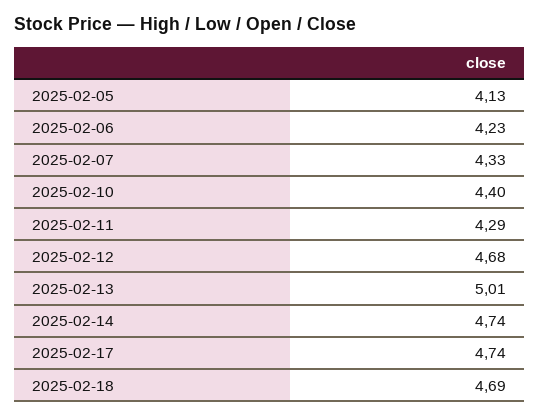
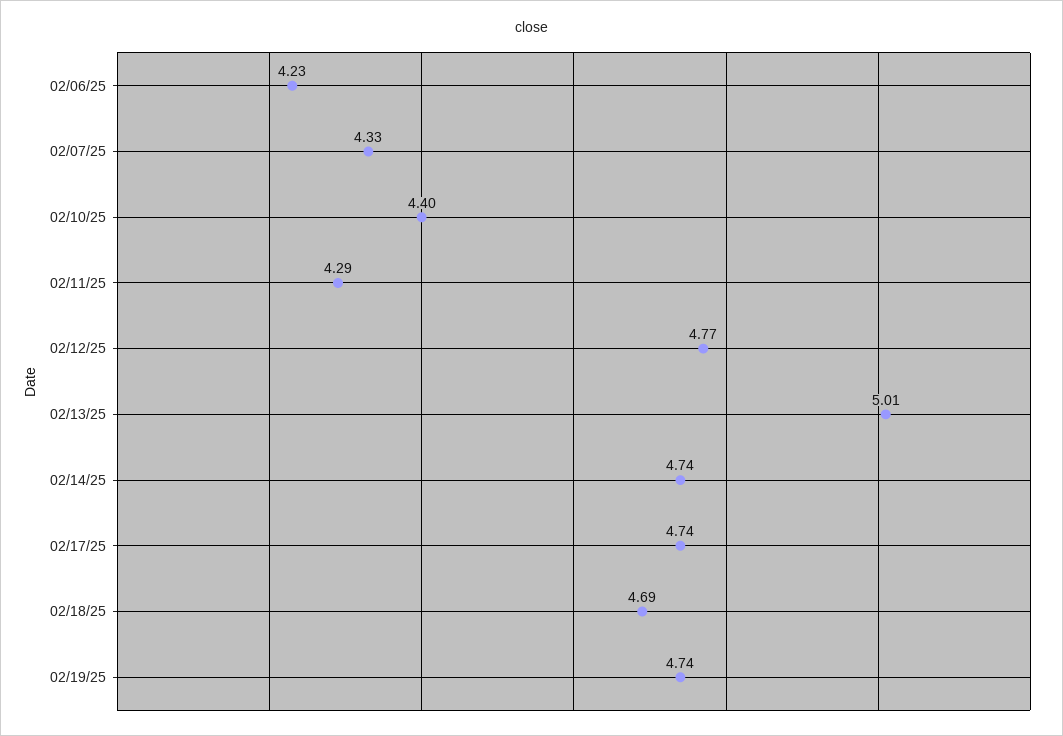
2025-02-05: 4.13 -> none
2025-02-12: 4.68 -> 4.77
02/19/25: none -> 4.74

